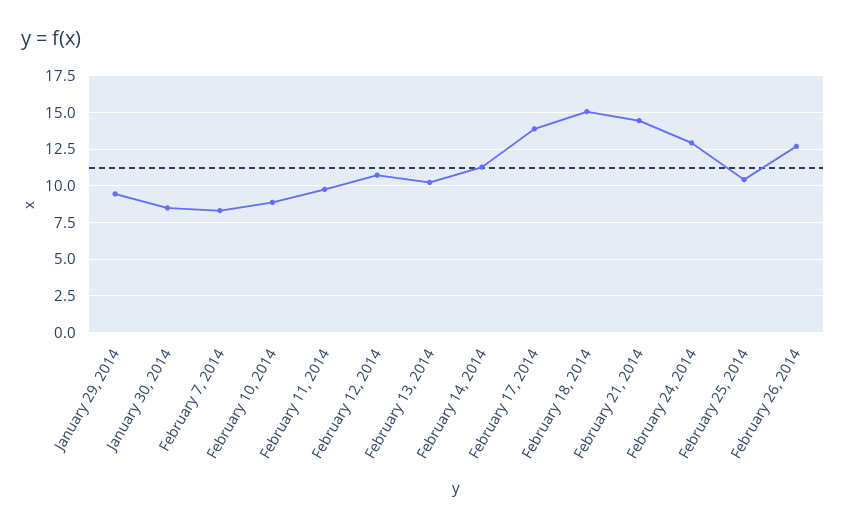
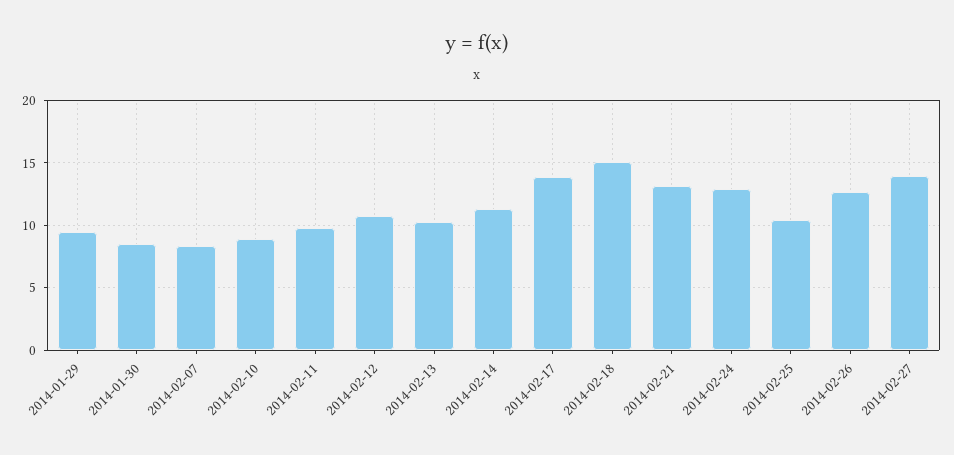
February 21, 2014: 14.5 -> 13
2014-02-27: none -> 14

